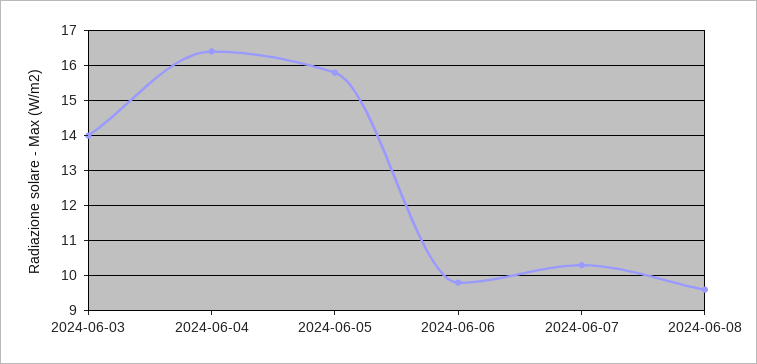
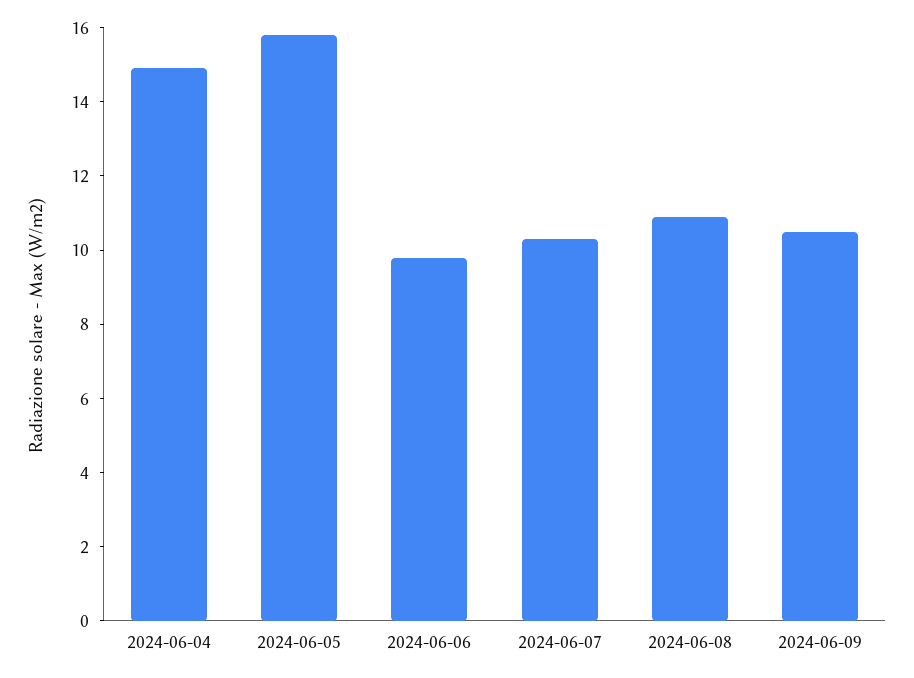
2024-06-03: 14 -> none
2024-06-04: 16.5 -> 15
2024-06-08: 9.5 -> 11
2024-06-09: none -> 10.5

